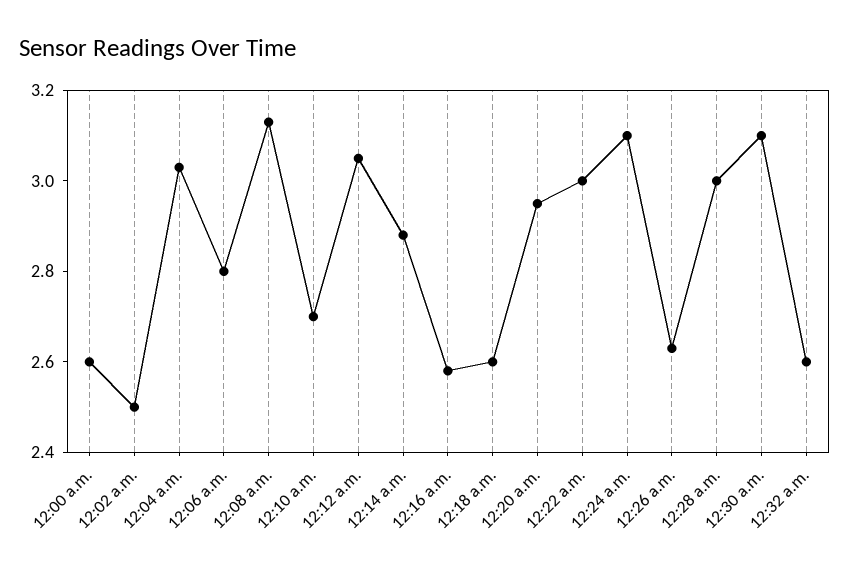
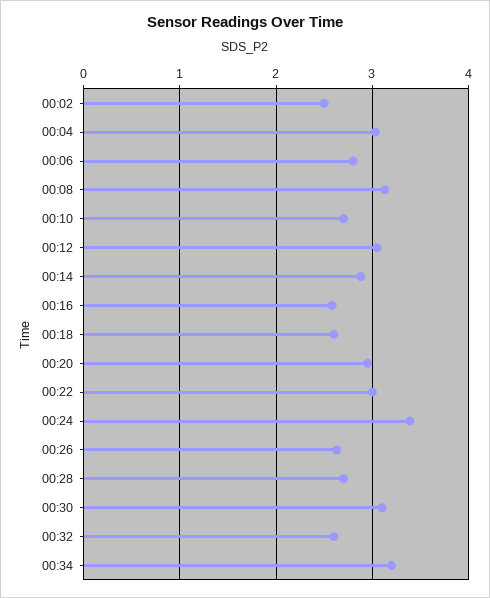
12:00 a.m.: 2.6 -> none
12:24 a.m.: 3.1 -> 3.4
12:28 a.m.: 3 -> 2.7
00:34: none -> 3.2

